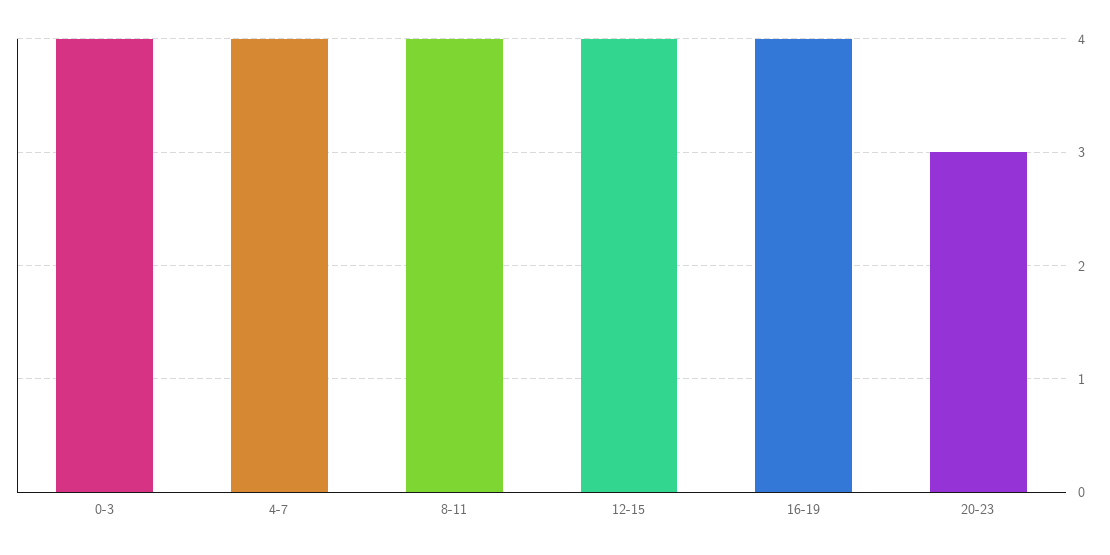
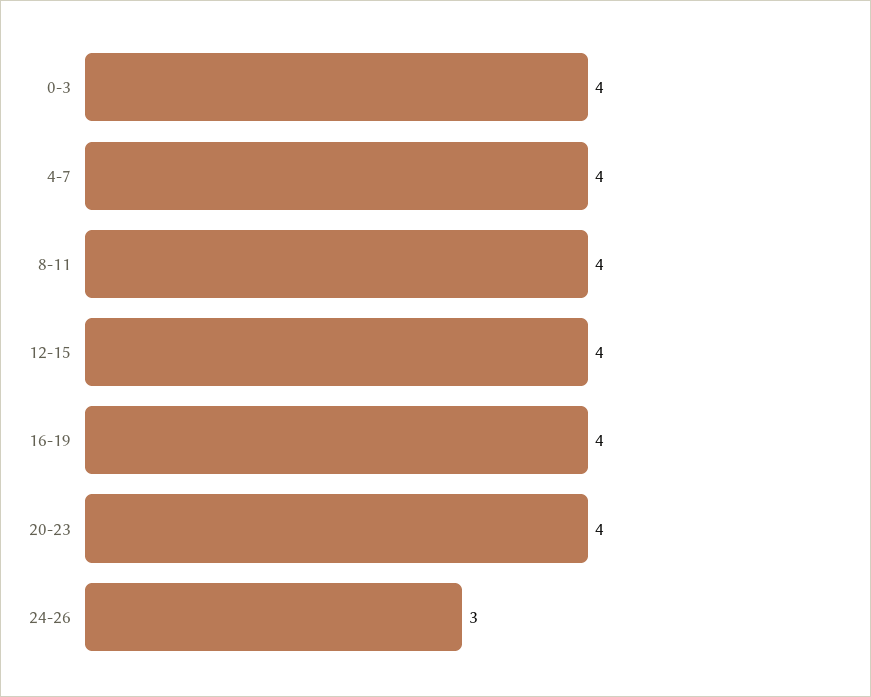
20-23: 3 -> 4
24-26: none -> 3

